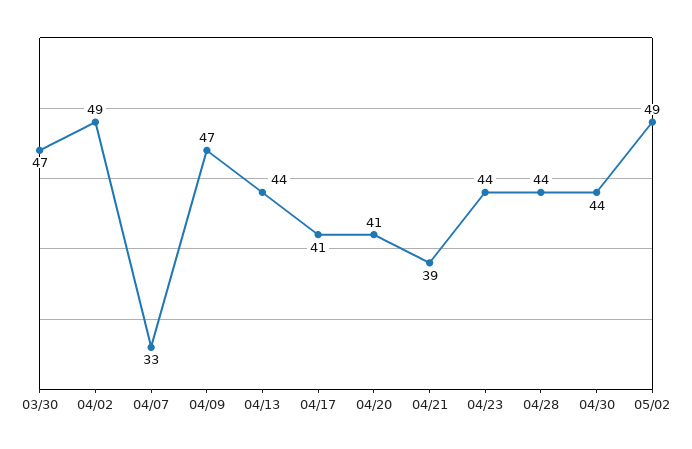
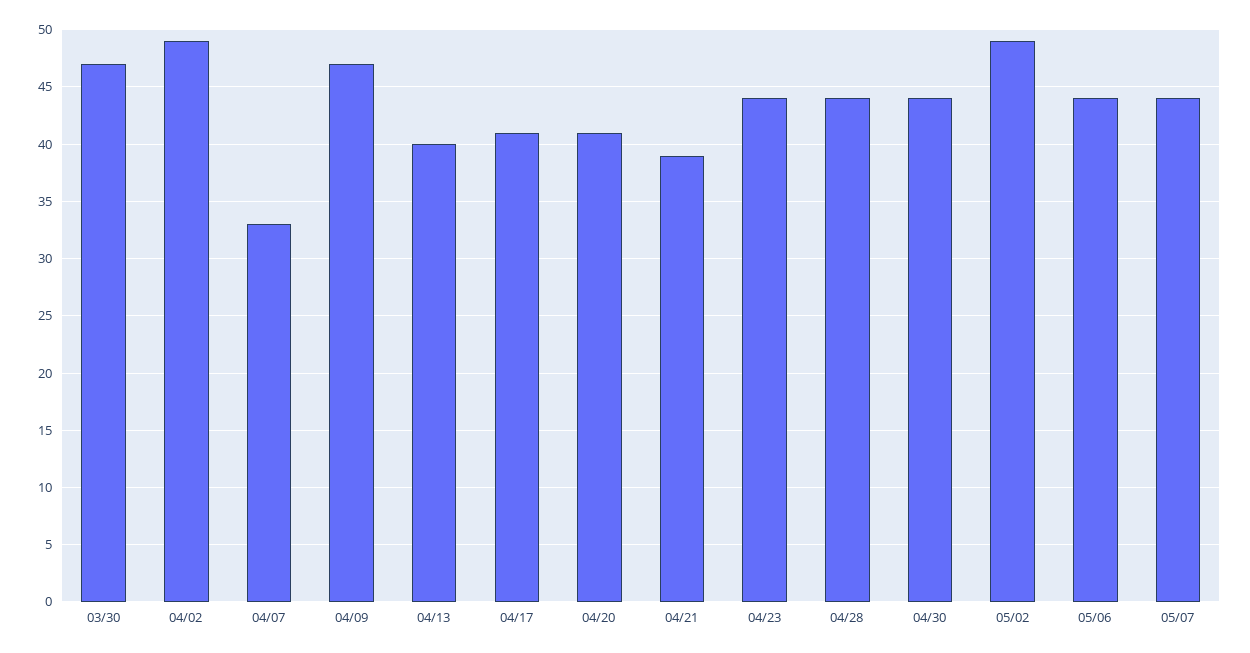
04/13: 44 -> 40
05/06: none -> 44
05/07: none -> 44

